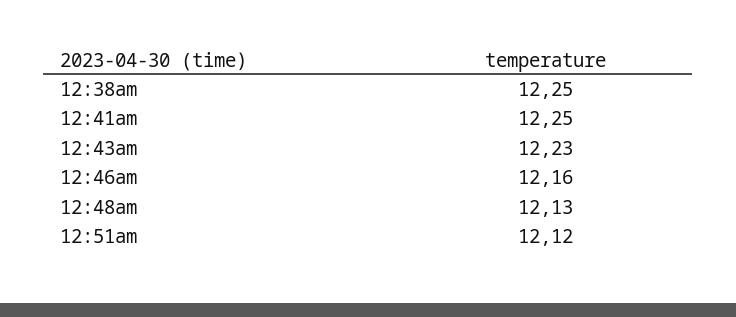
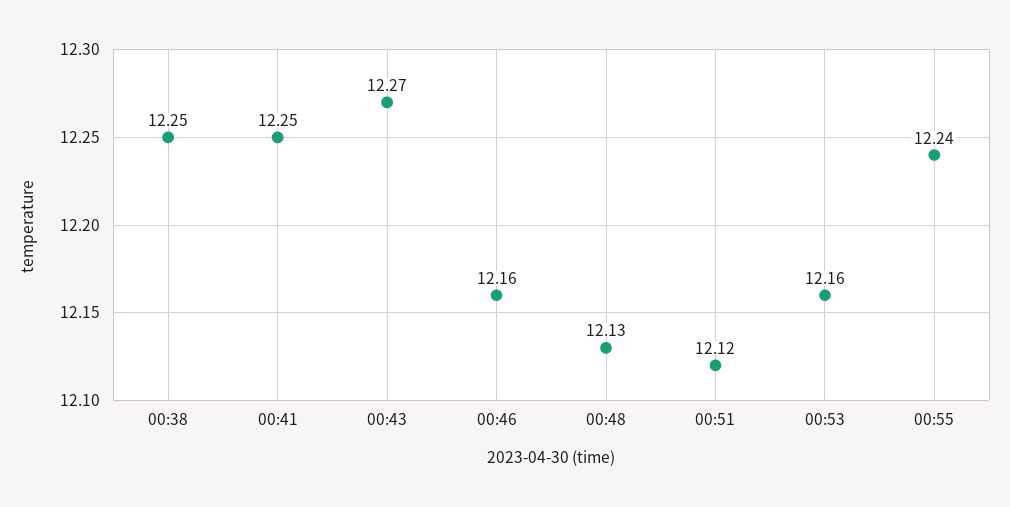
12:43am: 12.23 -> 12.27
00:53: none -> 12.16
00:55: none -> 12.24

